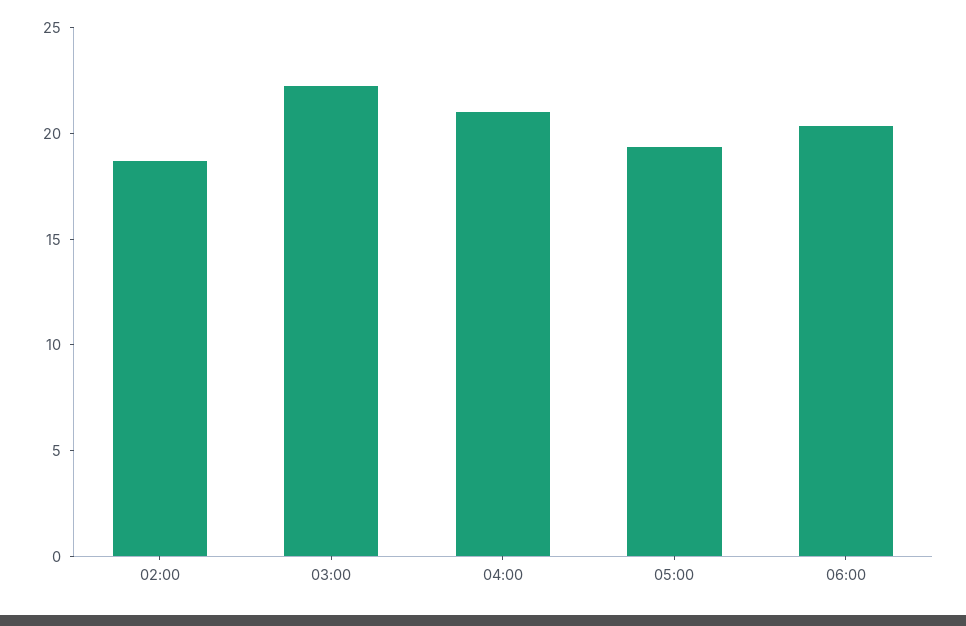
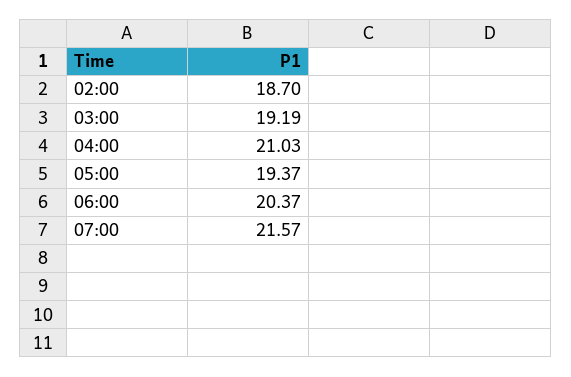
03:00: 22 -> 19.19
07:00: none -> 21.57

